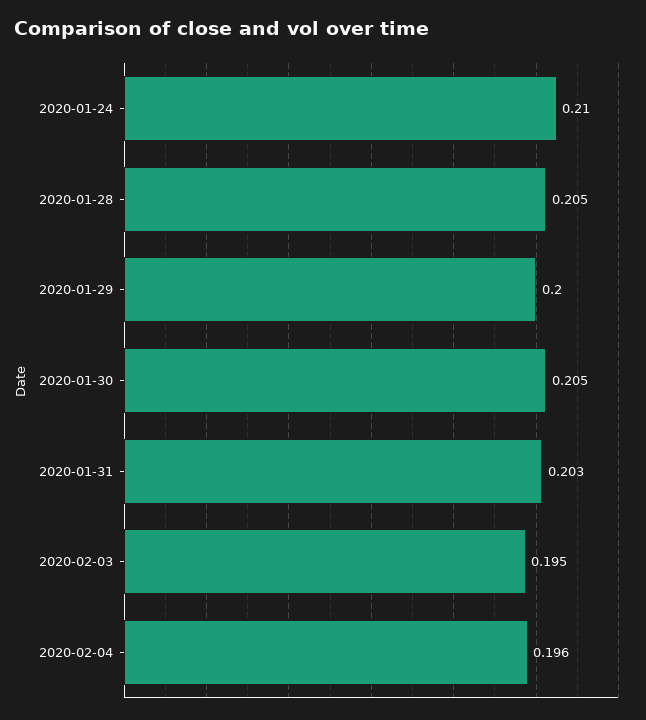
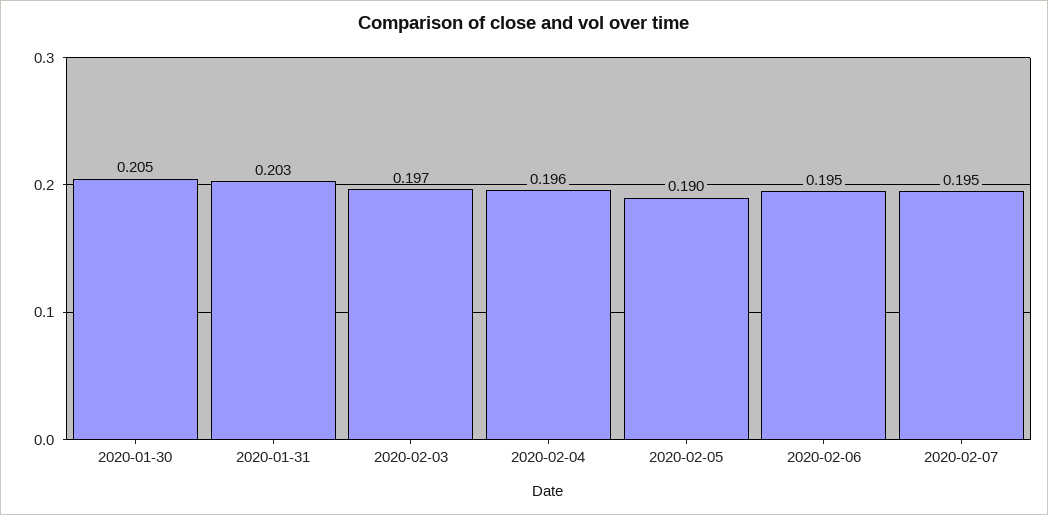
2020-01-24: 0.21 -> none
2020-01-28: 0.205 -> none
2020-01-29: 0.2 -> none
2020-02-03: 0.195 -> 0.197
2020-02-05: none -> 0.19
2020-02-06: none -> 0.195
2020-02-07: none -> 0.195

